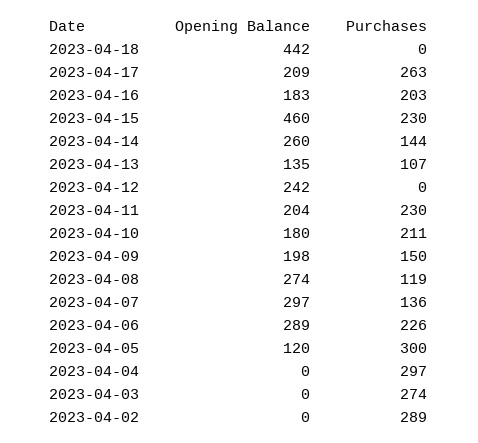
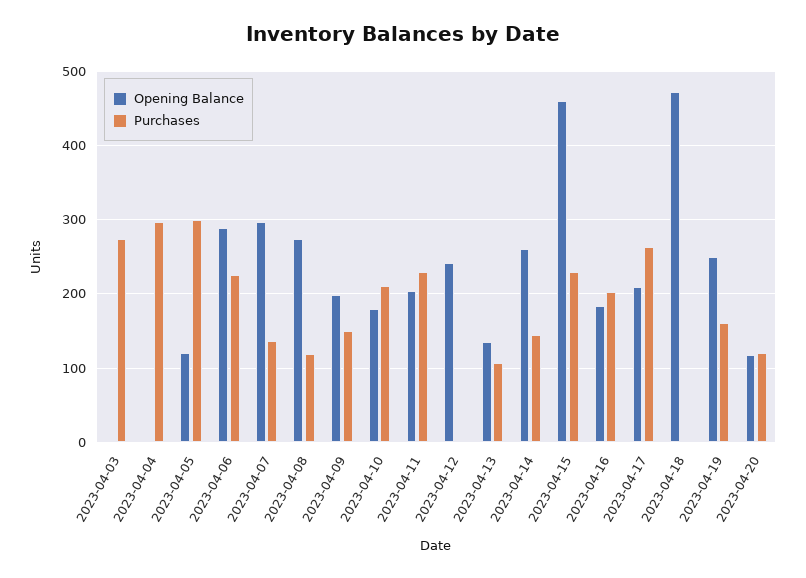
Opening Balance, 2023-04-18: 442 -> 470
Opening Balance, 2023-04-02: 0 -> none
Purchases, 2023-04-02: 289 -> none
Opening Balance, 2023-04-19: none -> 250
Purchases, 2023-04-19: none -> 160
Opening Balance, 2023-04-20: none -> 120
Purchases, 2023-04-20: none -> 120

